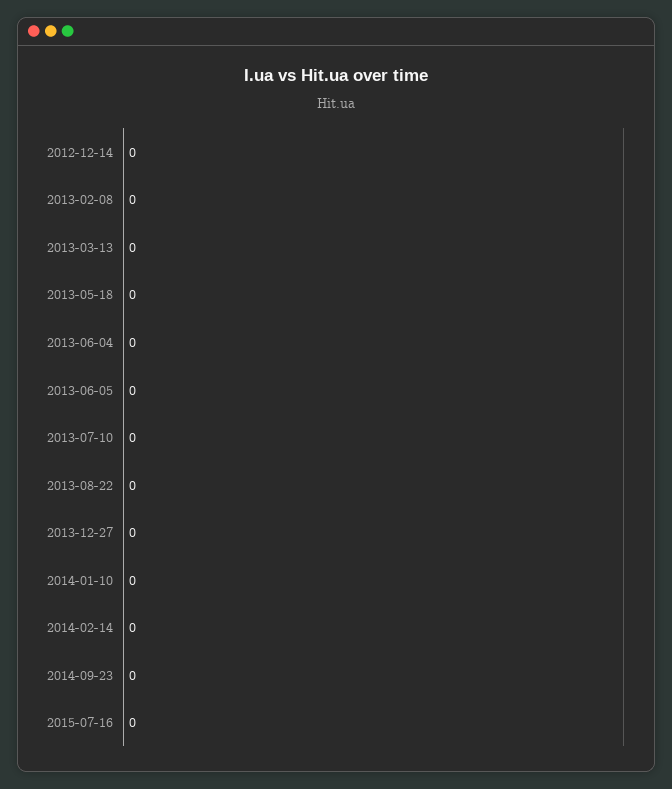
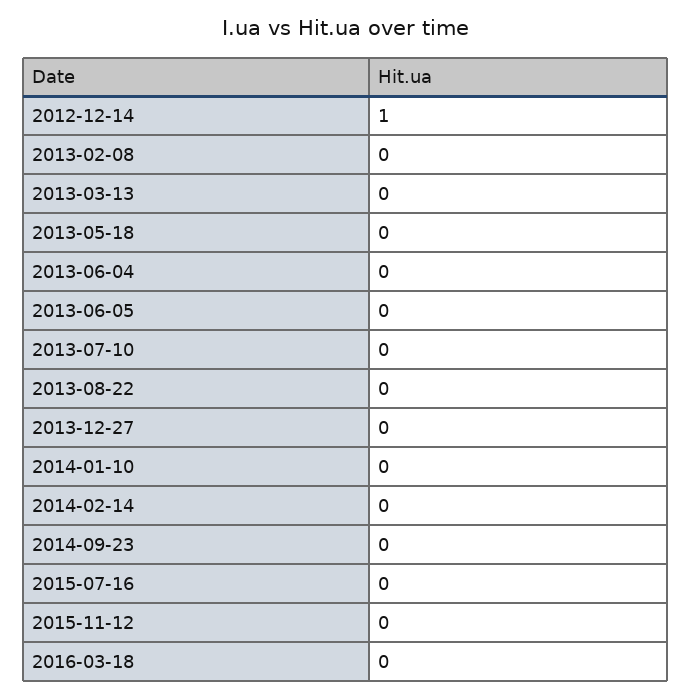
2012-12-14: 0 -> 1
2015-11-12: none -> 0
2016-03-18: none -> 0

